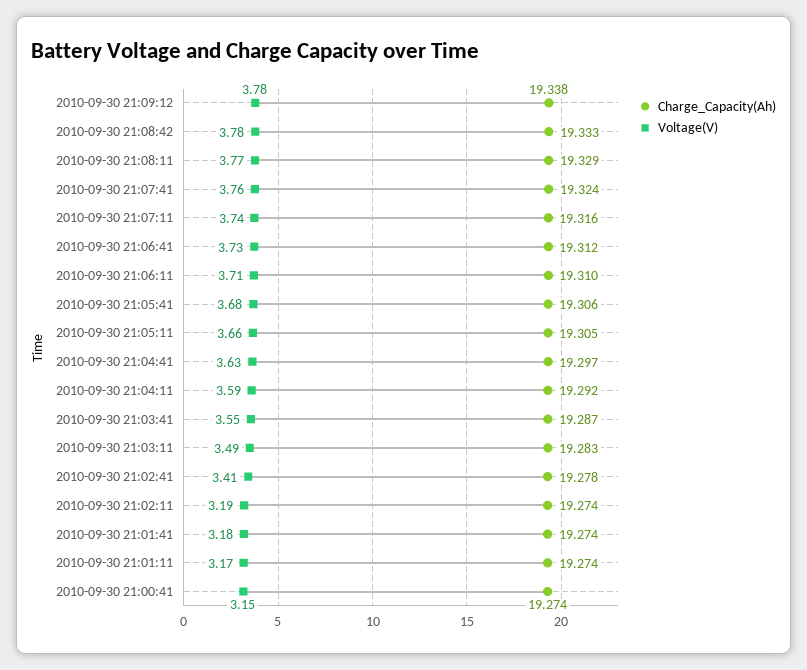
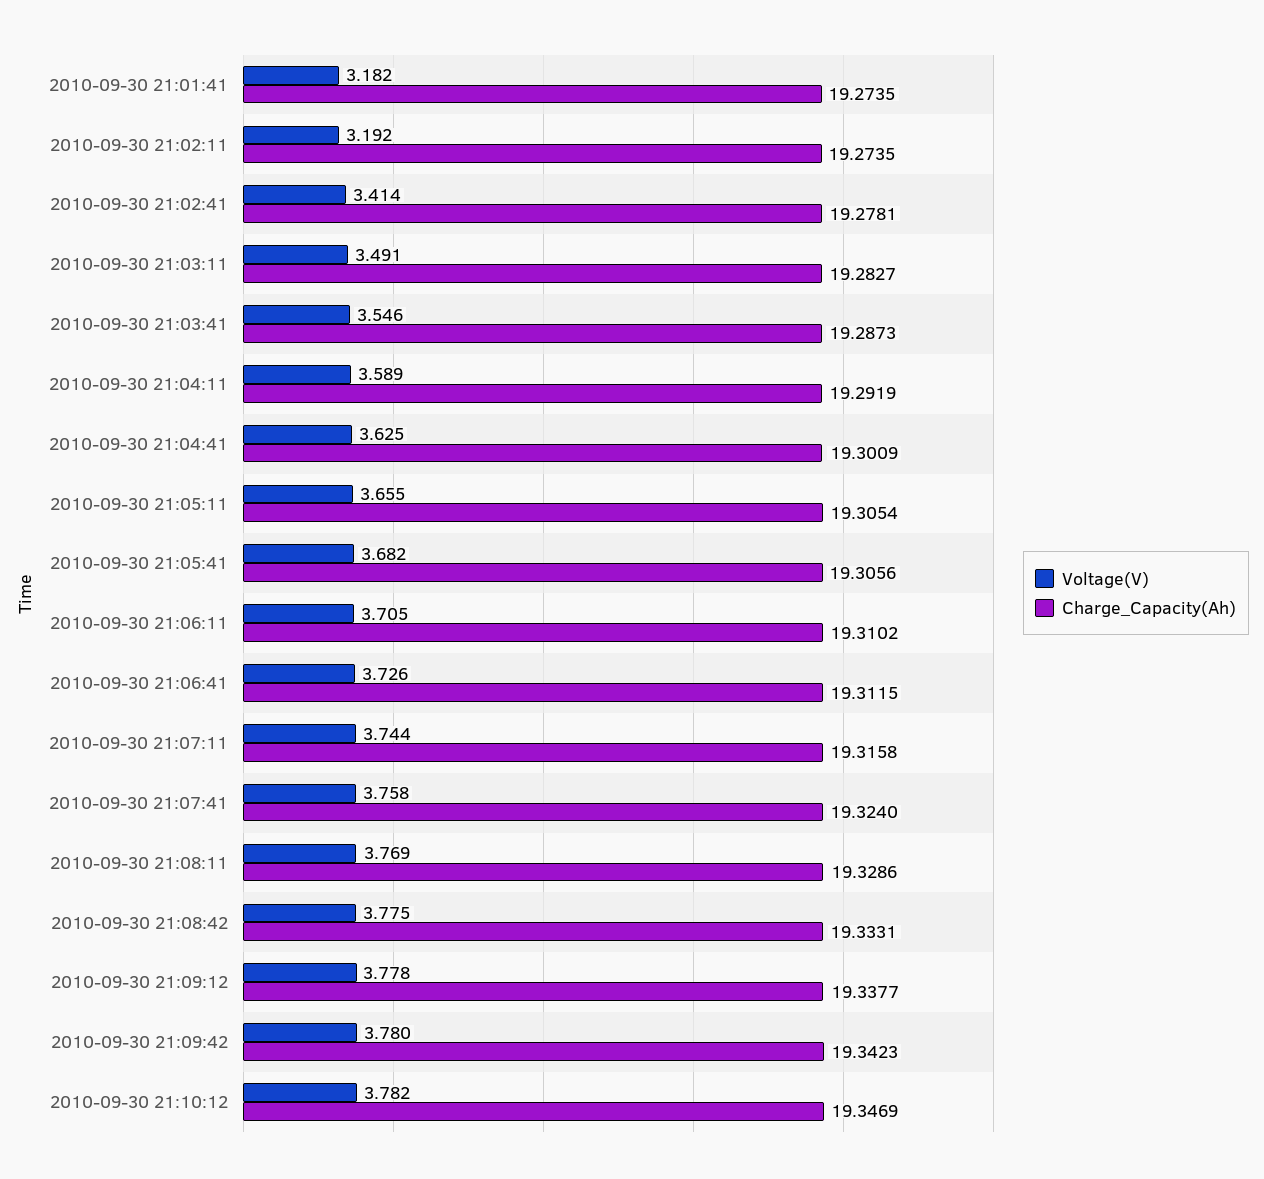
Charge_Capacity(Ah), 2010-09-30 21:04:41: 19.297 -> 19.3009
Charge_Capacity(Ah), 2010-09-30 21:01:11: 19.274 -> none
Voltage(V), 2010-09-30 21:01:11: 3.17 -> none
Charge_Capacity(Ah), 2010-09-30 21:00:41: 19.274 -> none
Voltage(V), 2010-09-30 21:00:41: 3.15 -> none
Voltage(V), 2010-09-30 21:09:42: none -> 3.78
Charge_Capacity(Ah), 2010-09-30 21:09:42: none -> 19.3423
Voltage(V), 2010-09-30 21:10:12: none -> 3.782
Charge_Capacity(Ah), 2010-09-30 21:10:12: none -> 19.3469

